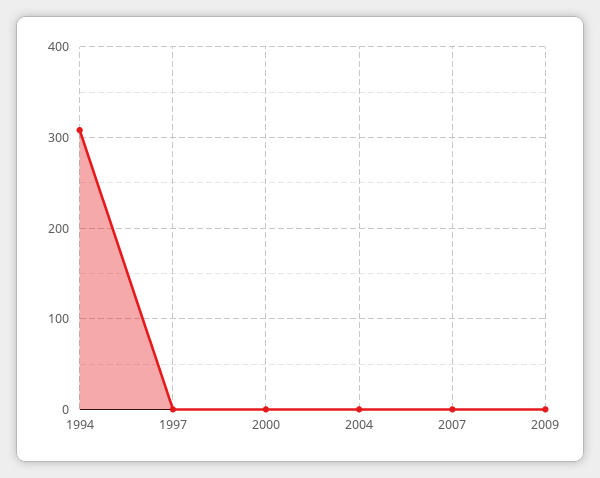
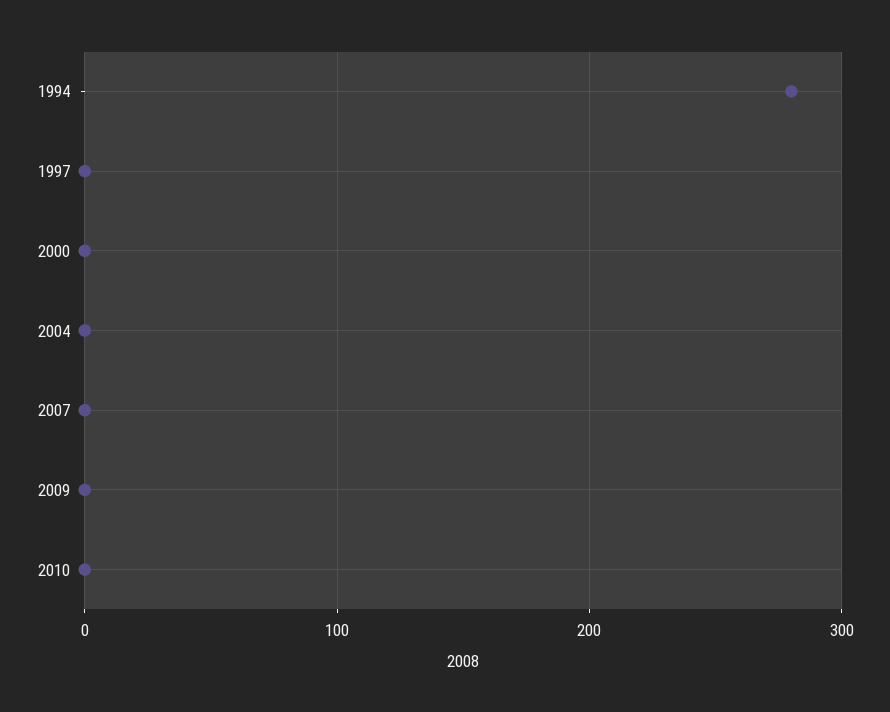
1994: 310 -> 280
2010: none -> 0

